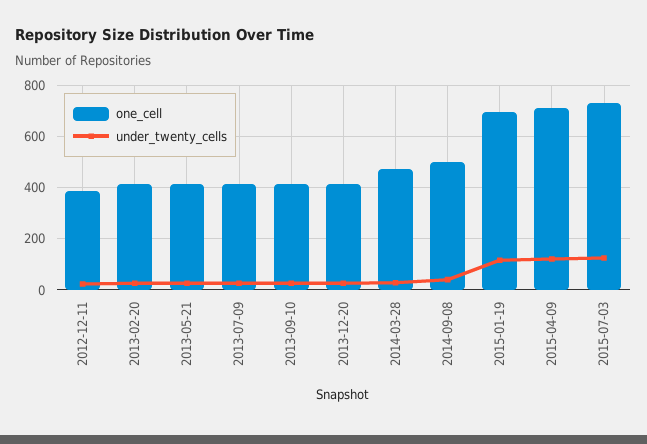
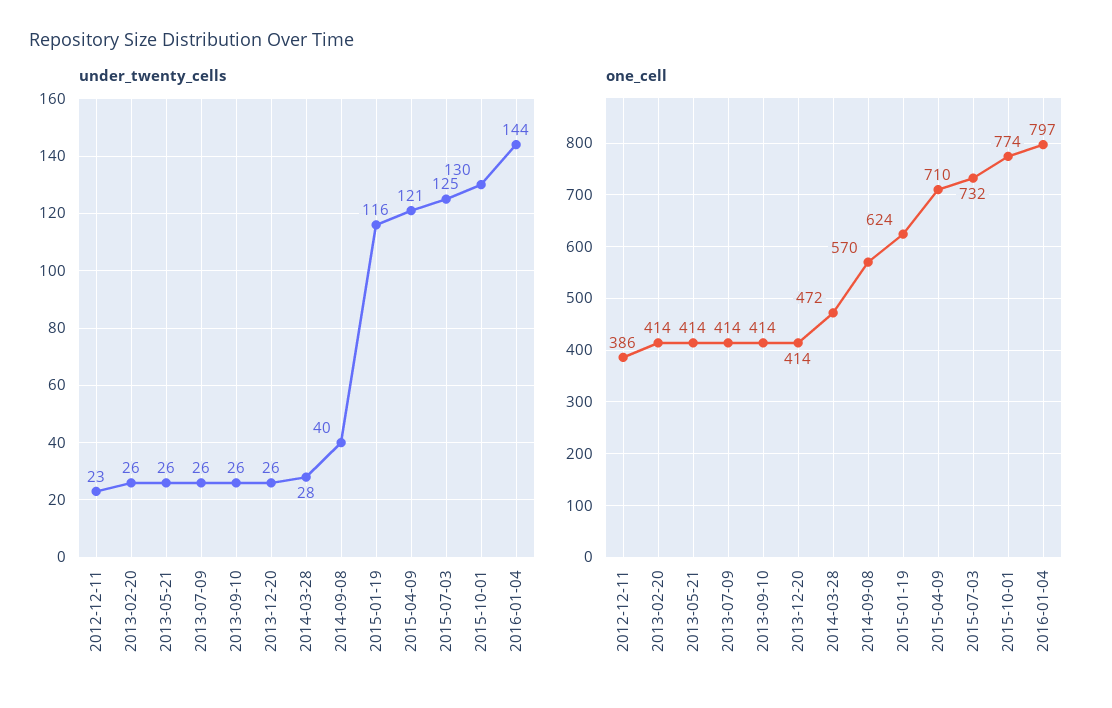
one_cell, 2014-09-08: 500 -> 570
one_cell, 2015-01-19: 700 -> 624
under_twenty_cells, 2015-10-01: none -> 130
under_twenty_cells, 2016-01-04: none -> 144
one_cell, 2015-10-01: none -> 774
one_cell, 2016-01-04: none -> 797

